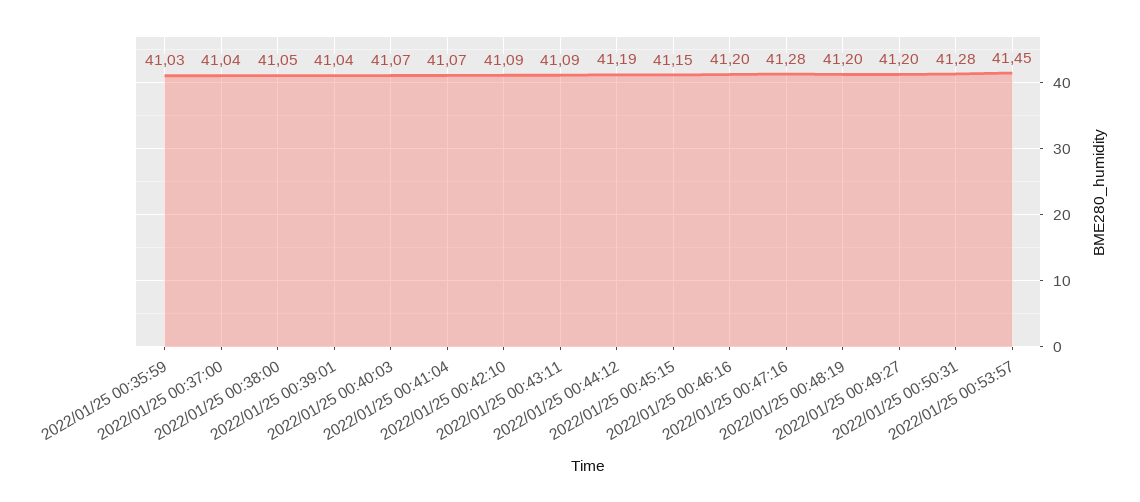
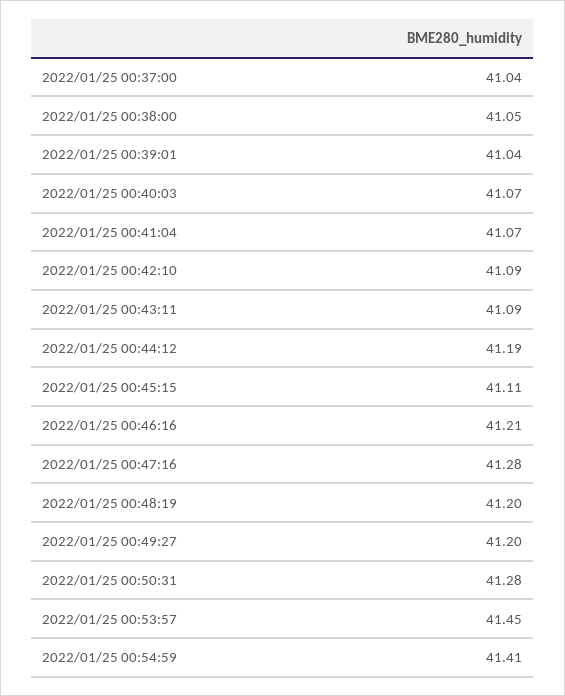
2022/01/25 00:35:59: 41.03 -> none
2022/01/25 00:45:15: 41.15 -> 41.11
2022/01/25 00:46:16: 41.2 -> 41.21
2022/01/25 00:54:59: none -> 41.41

